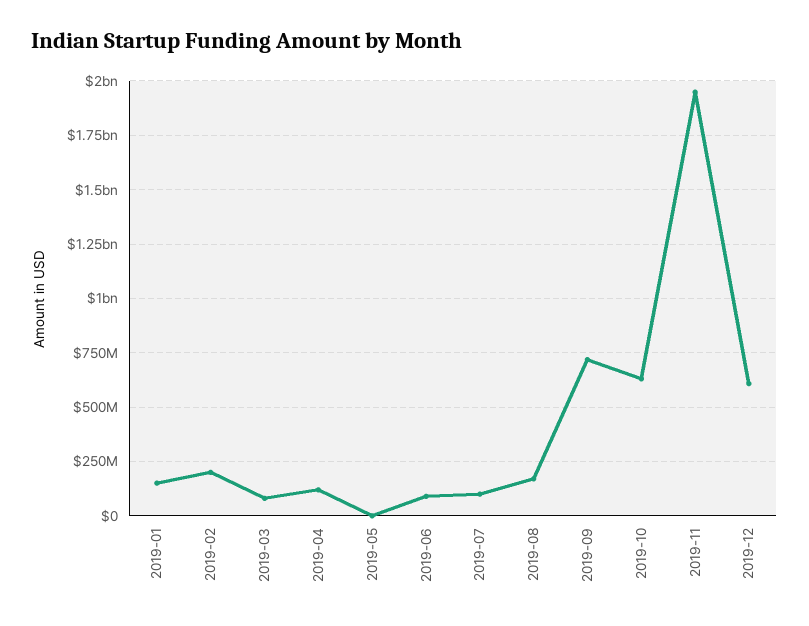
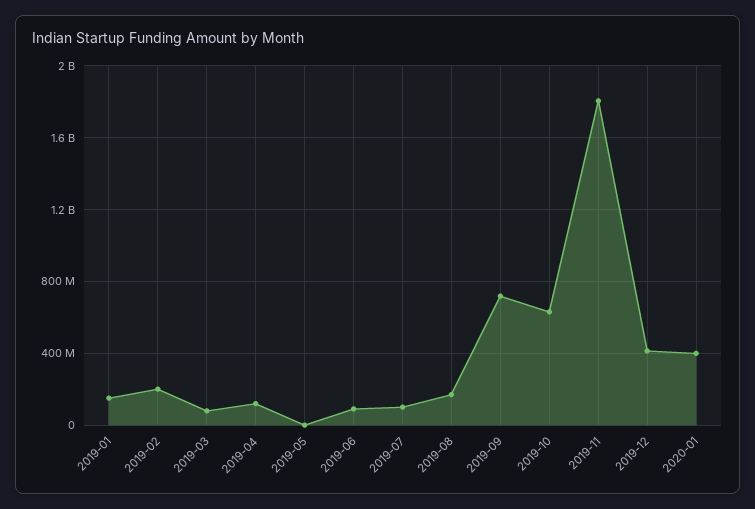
2019-11: 1950000000 -> 1800000000
2019-12: 600000000 -> 400000000
2020-01: none -> 400000000

